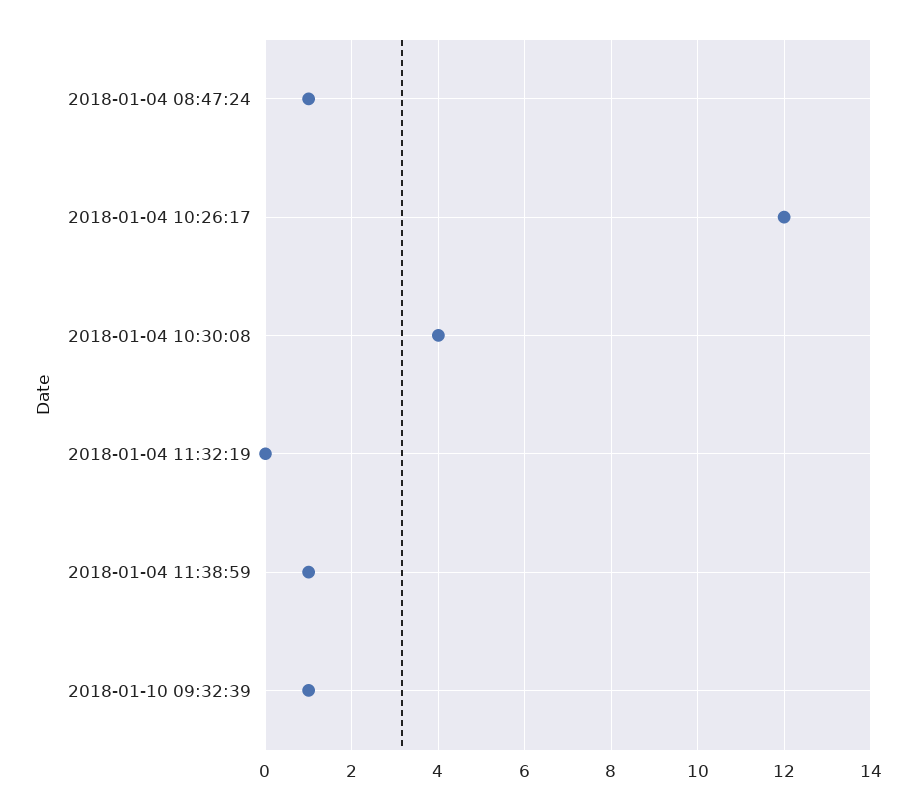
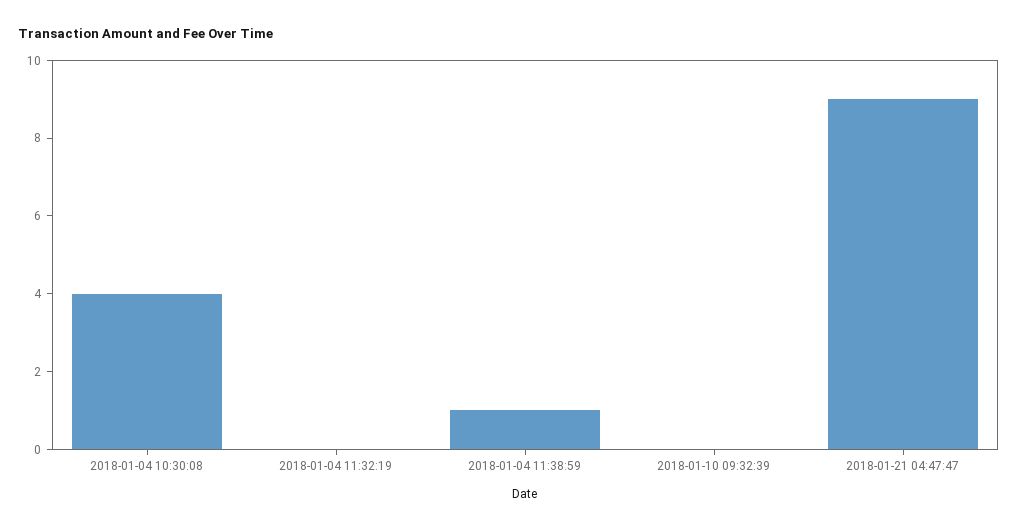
2018-01-04 08:47:24: 1 -> none
2018-01-04 10:26:17: 12 -> none
2018-01-10 09:32:39: 1 -> 0
2018-01-21 04:47:47: none -> 9

